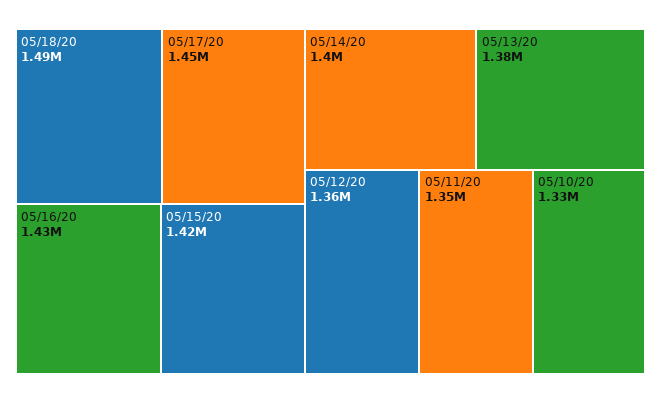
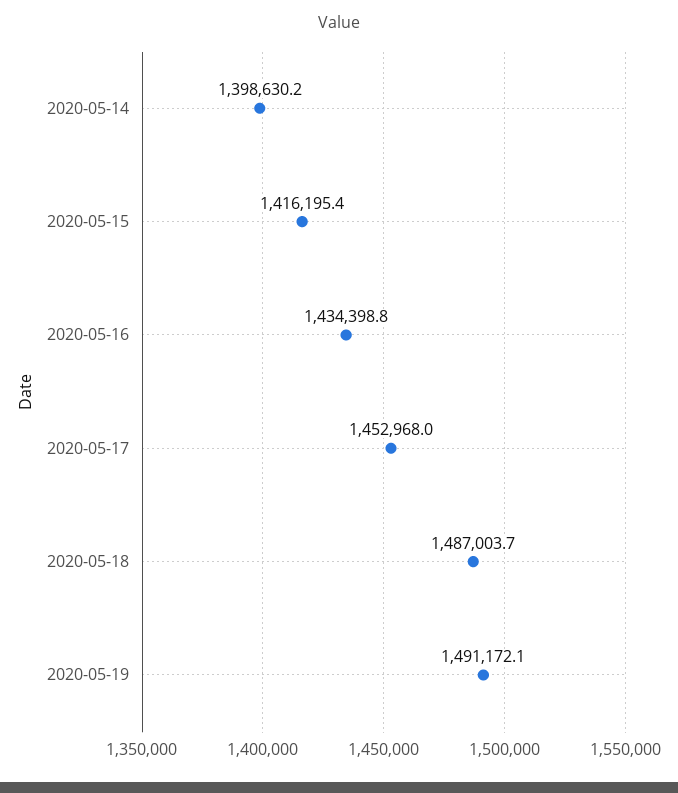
05/13/20: 1380000 -> none
05/12/20: 1360000 -> none
05/11/20: 1350000 -> none
05/10/20: 1330000 -> none
2020-05-19: none -> 1491172.1

